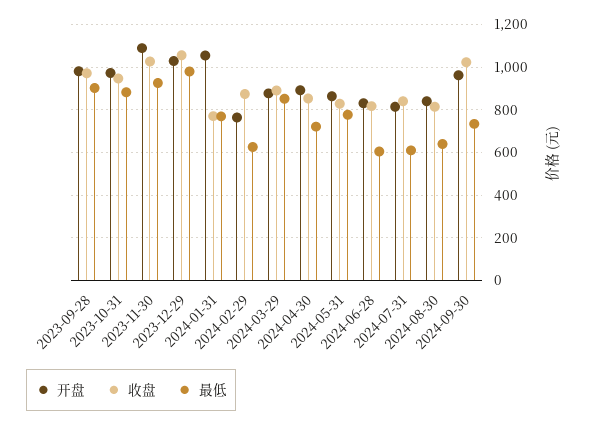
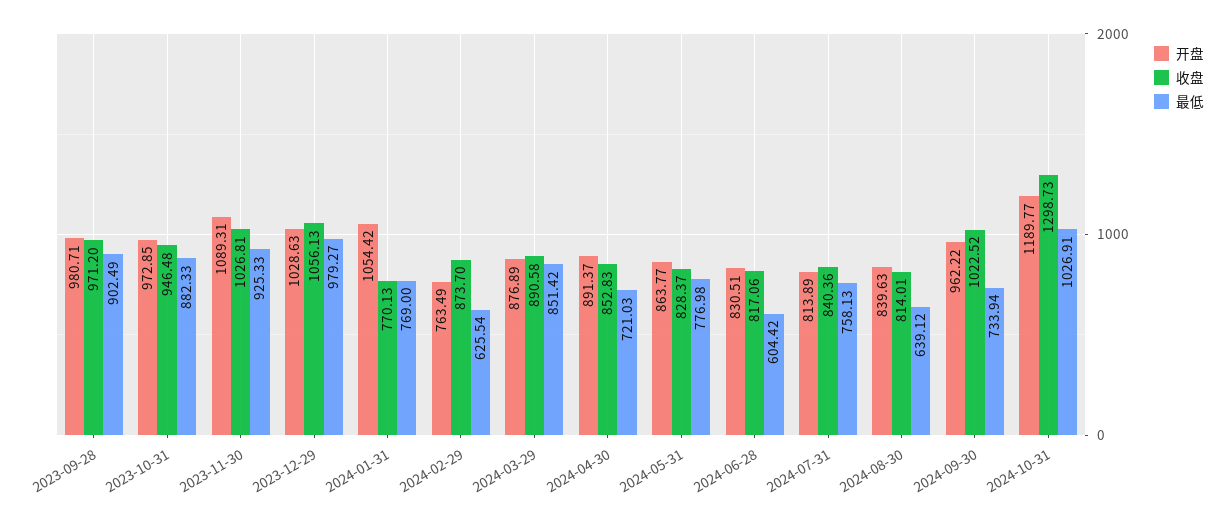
最低, 2024-07-31: 600 -> 758.13
开盘, 2024-10-31: none -> 1189.77
收盘, 2024-10-31: none -> 1298.73
最低, 2024-10-31: none -> 1026.91

